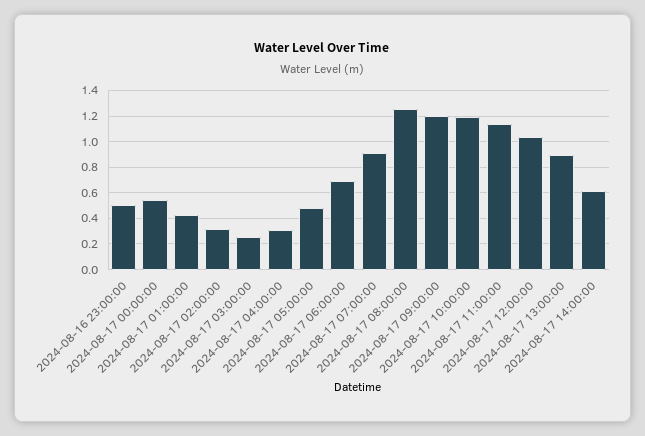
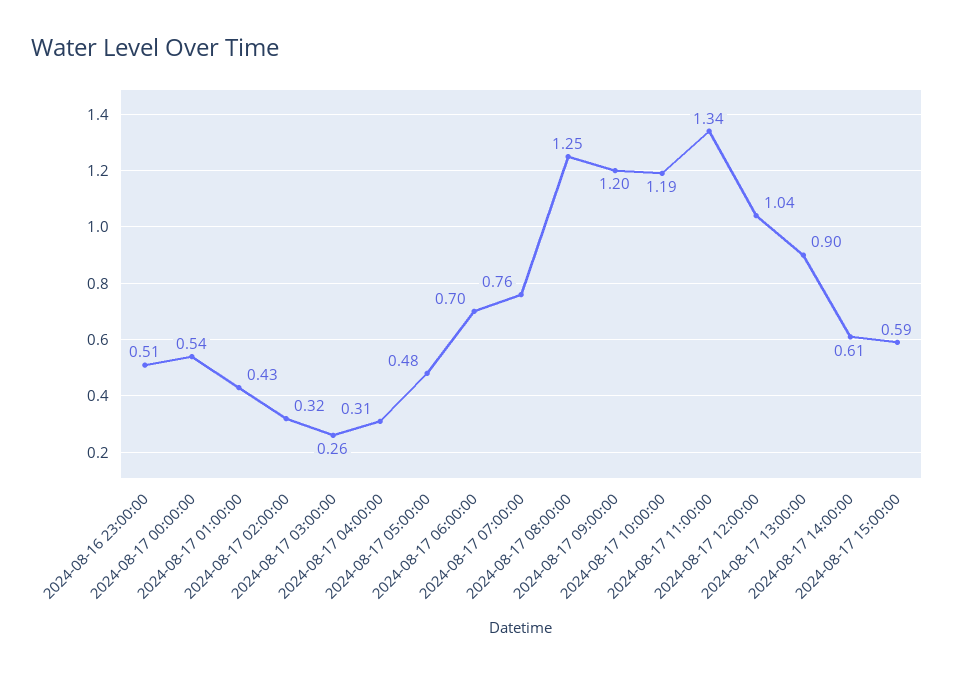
2024-08-17 07:00:00: 0.9 -> 0.76
2024-08-17 11:00:00: 1.15 -> 1.34
2024-08-17 15:00:00: none -> 0.59

